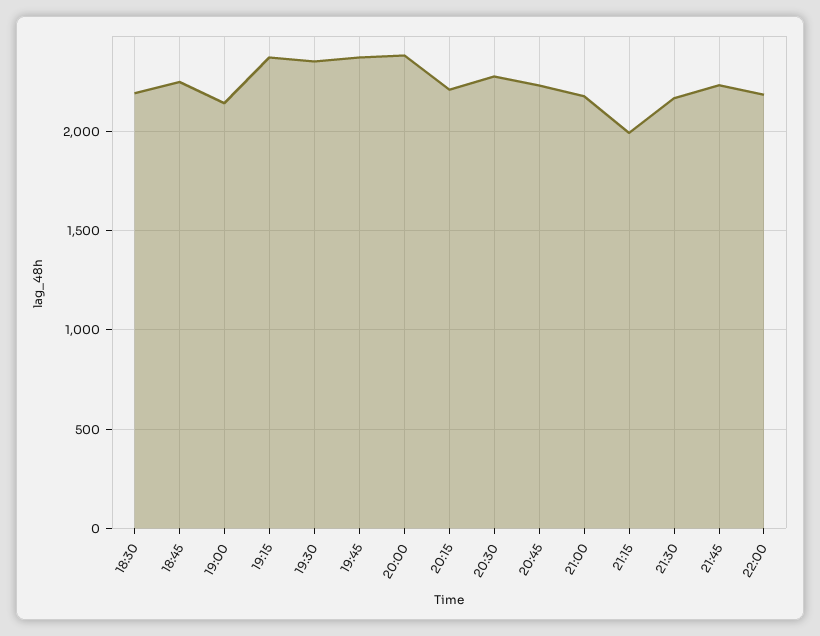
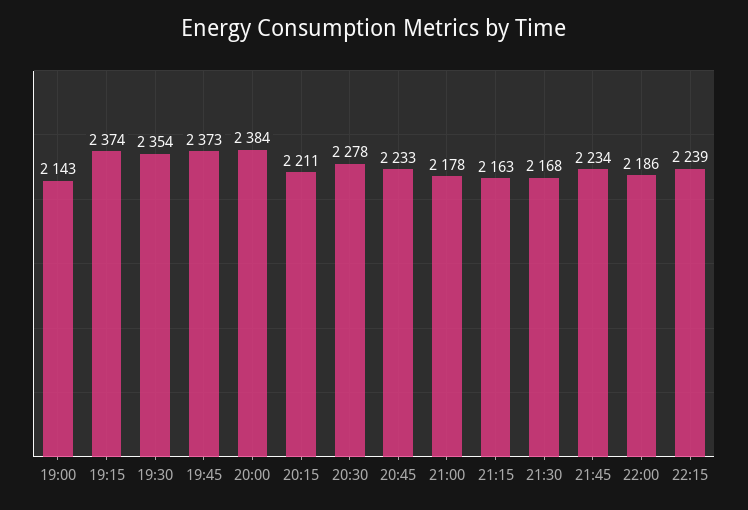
18:30: 2200 -> none
18:45: 2250 -> none
21:15: 2000 -> 2163
22:15: none -> 2239

